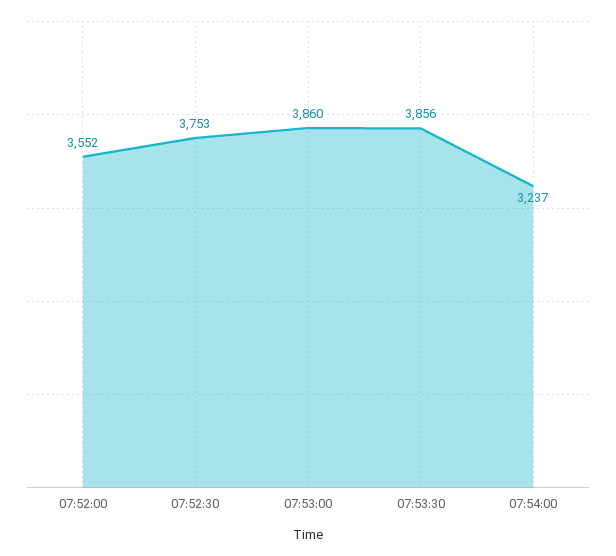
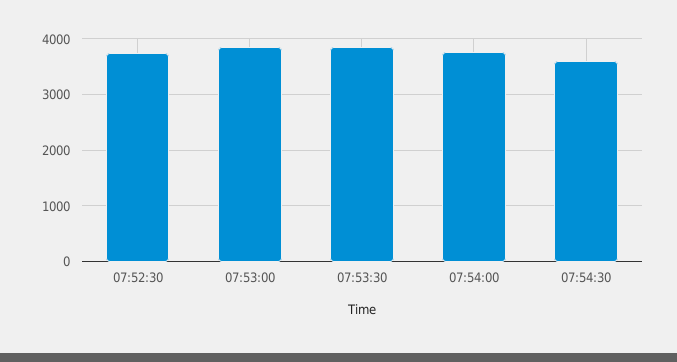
07:52:00: 3552 -> none
07:54:00: 3237 -> 3800
07:54:30: none -> 3600

